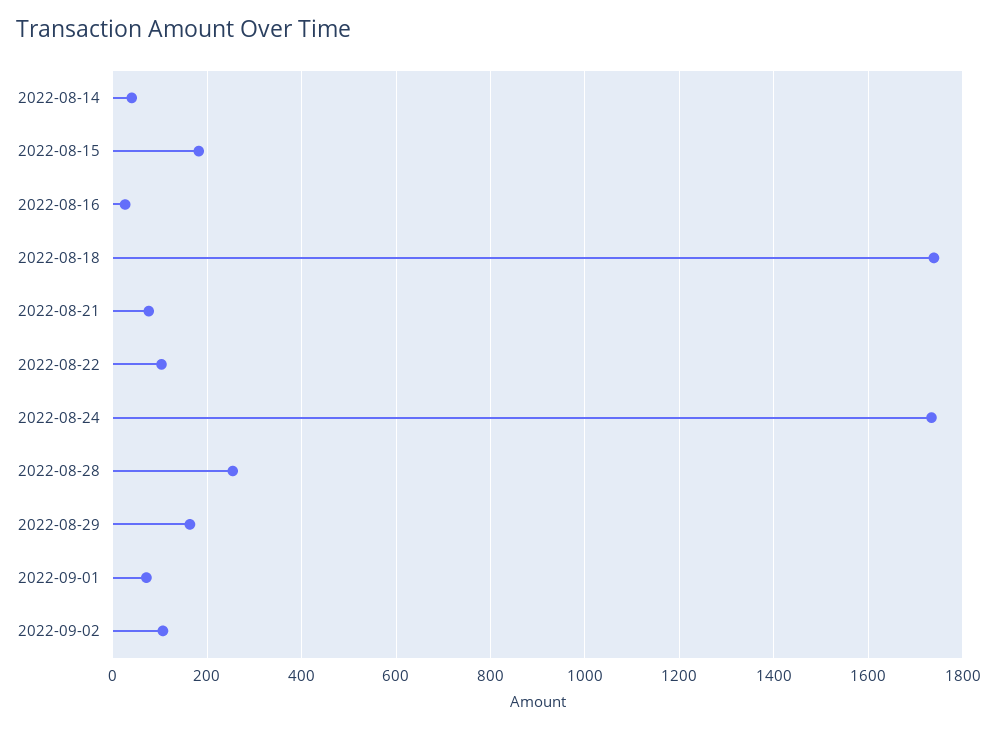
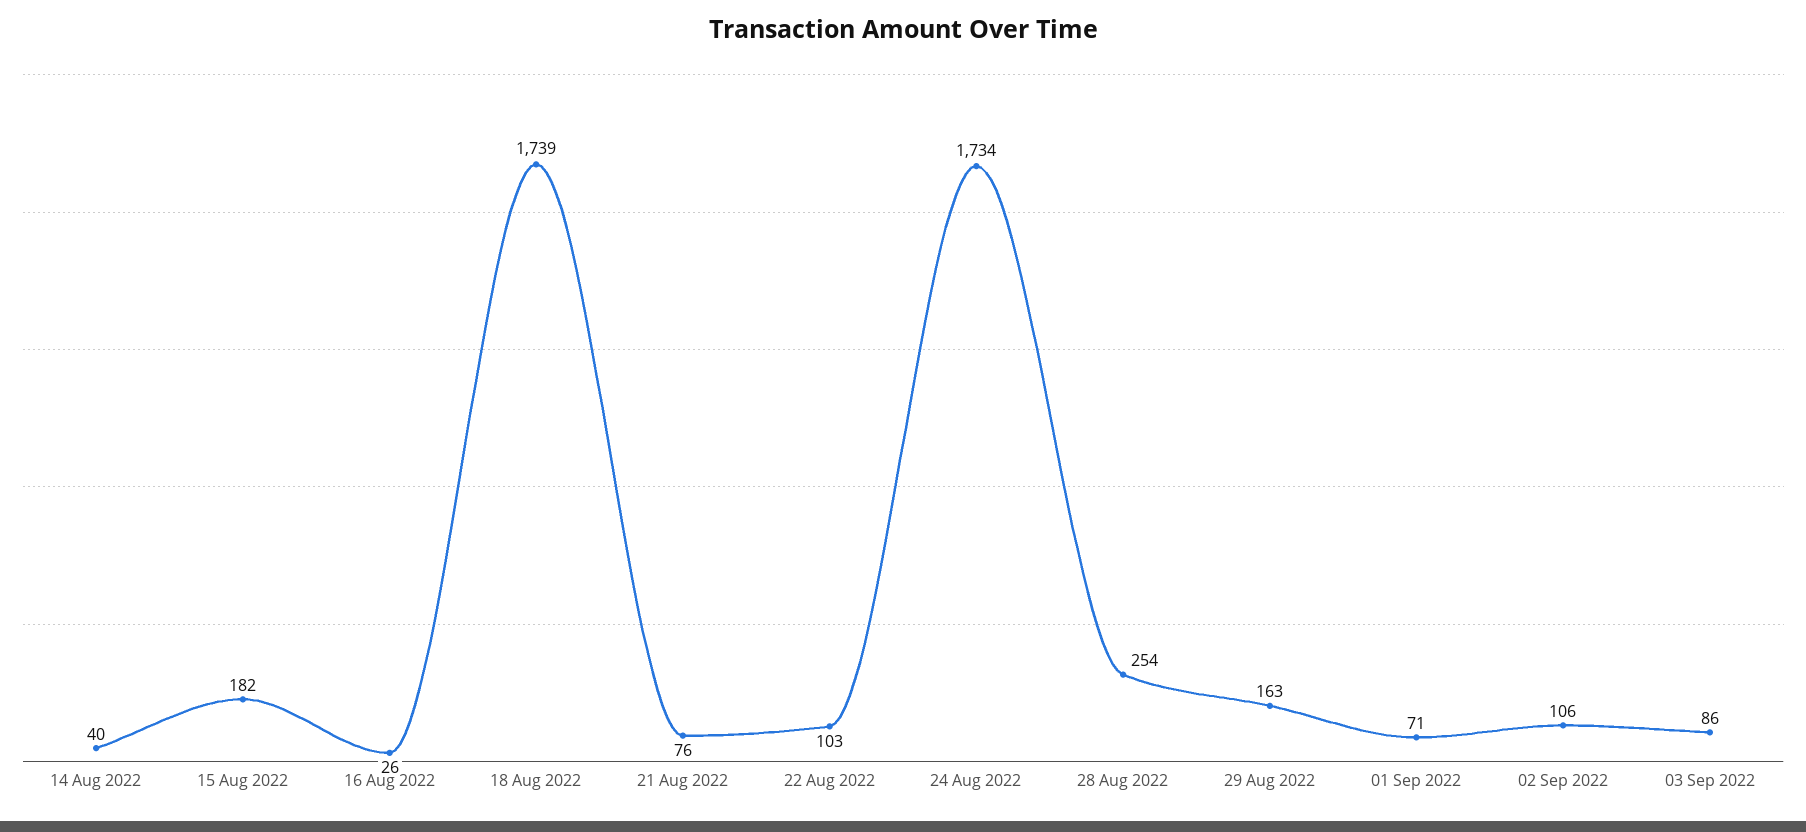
03 Sep 2022: none -> 86

